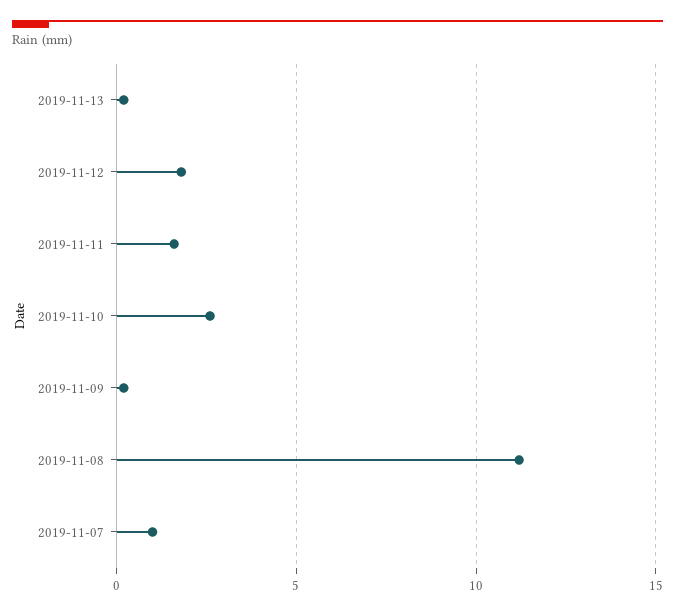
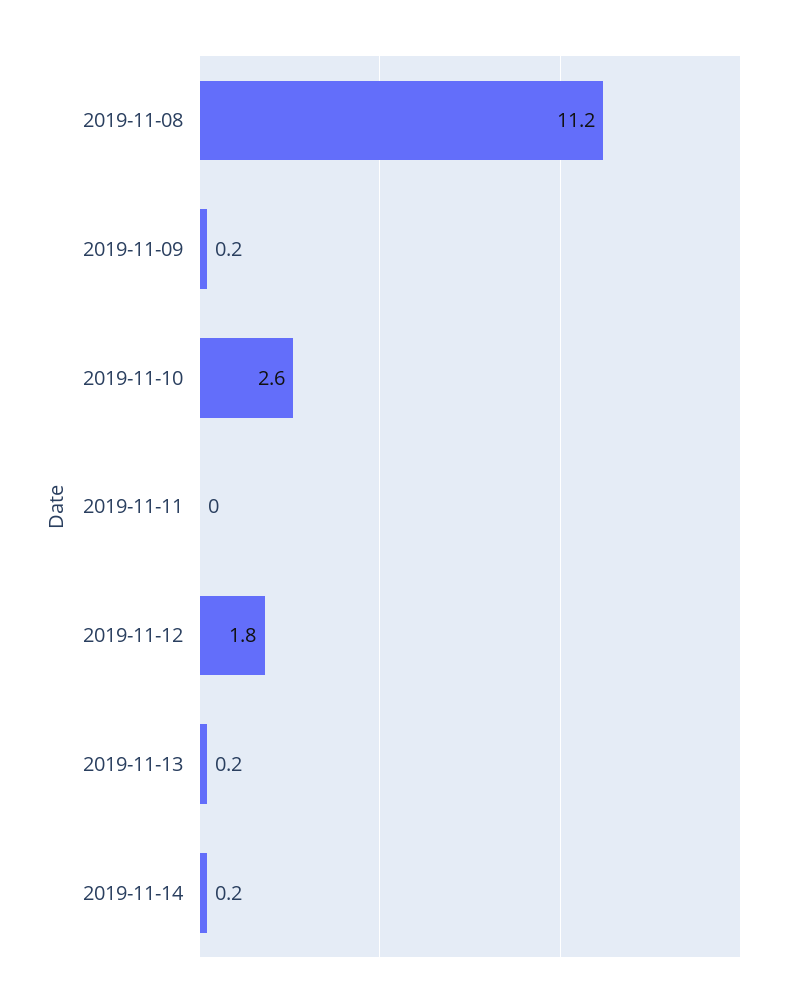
2019-11-11: 1.5 -> 0
2019-11-07: 1 -> none
2019-11-14: none -> 0.2

